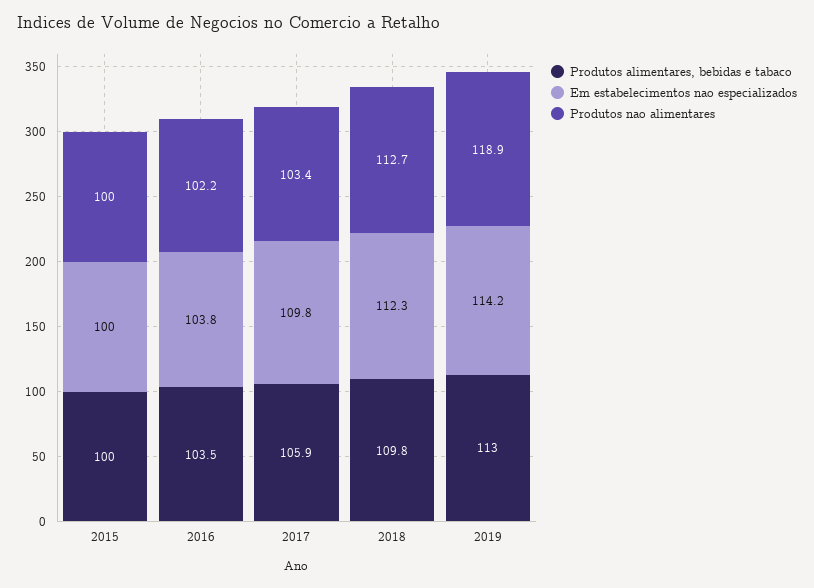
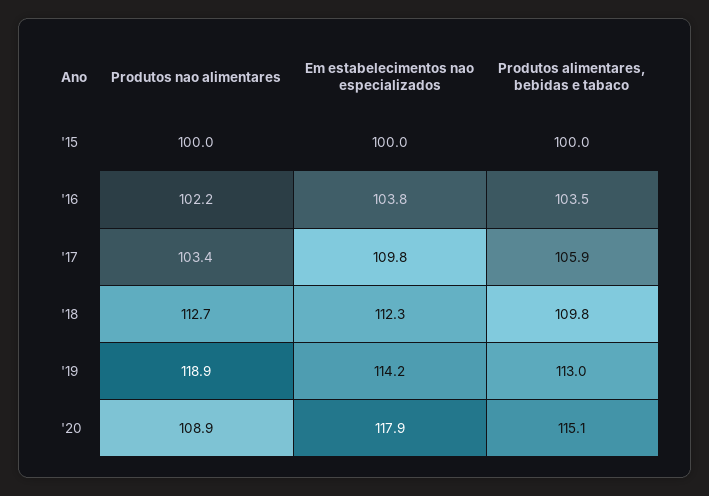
Produtos nao alimentares, '20: none -> 108.9
Em estabelecimentos nao especializados, '20: none -> 117.9
Produtos alimentares, bebidas e tabaco, '20: none -> 115.1

